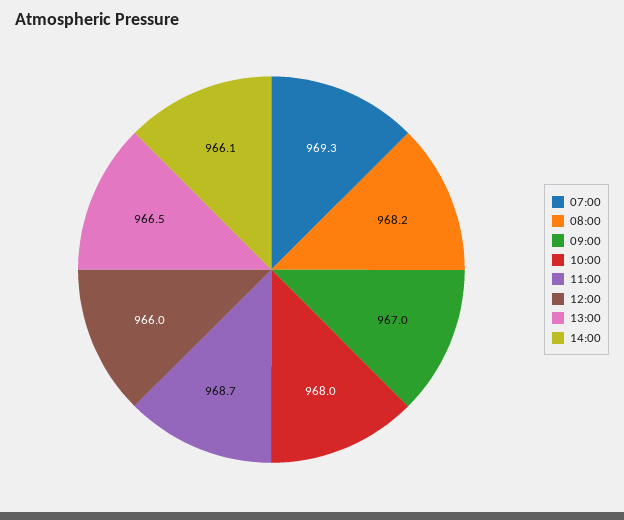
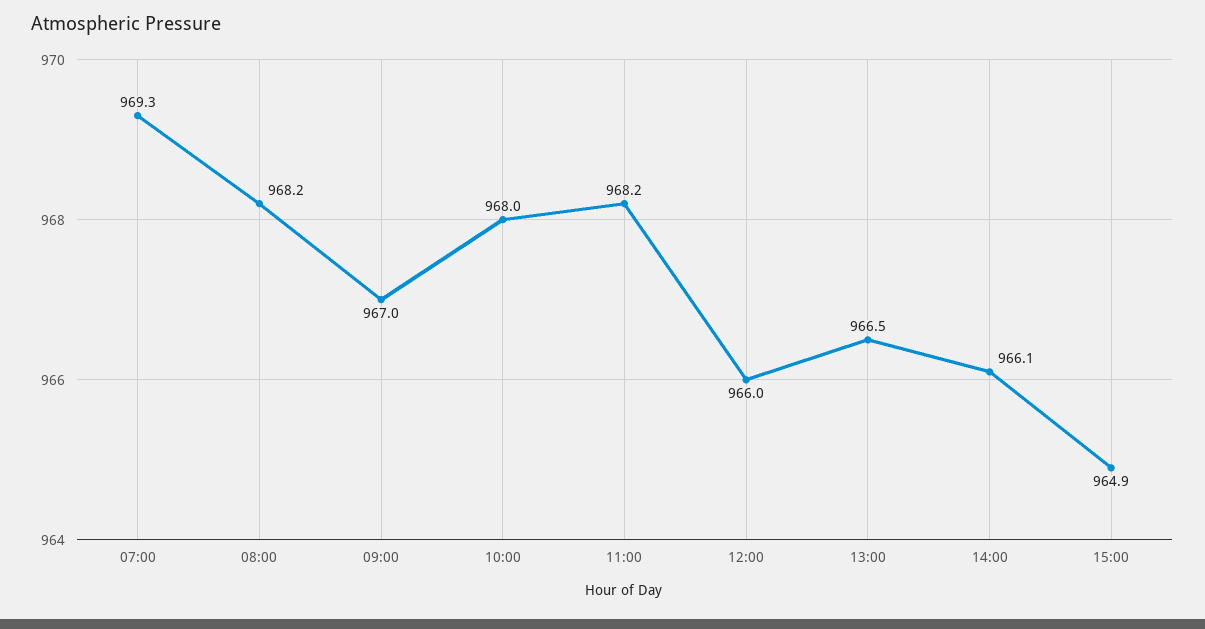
11:00: 968.7 -> 968.2
15:00: none -> 964.9

